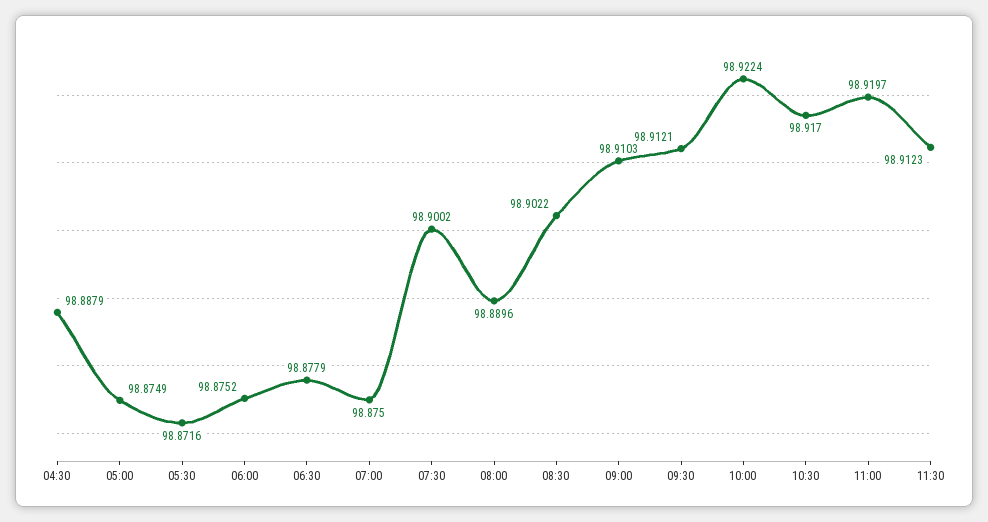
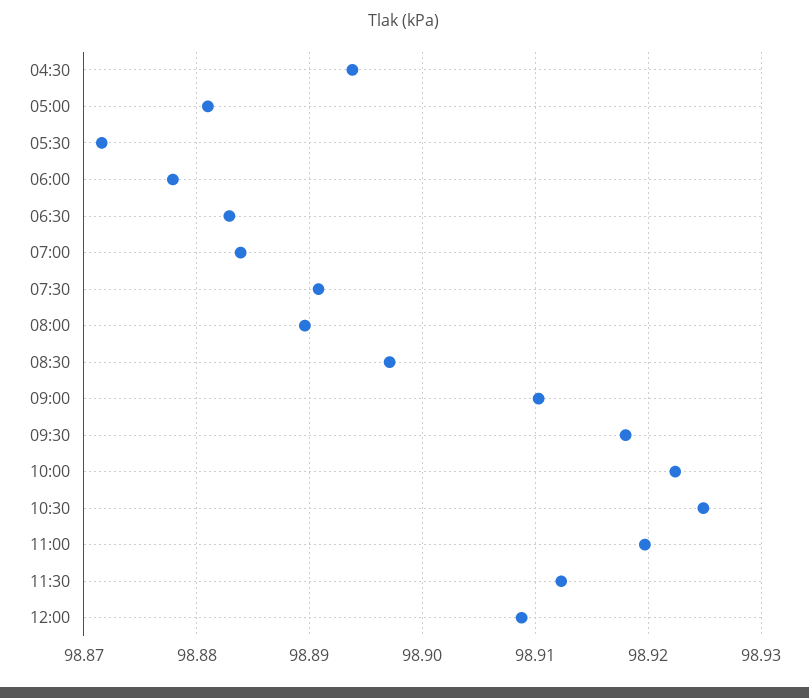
04:30: 98.8879 -> 98.894
05:00: 98.8749 -> 98.881
06:00: 98.8752 -> 98.878
06:30: 98.8779 -> 98.883
07:00: 98.875 -> 98.884
07:30: 98.9002 -> 98.891
08:30: 98.9022 -> 98.897
09:30: 98.9121 -> 98.918
10:30: 98.917 -> 98.925
12:00: none -> 98.909

